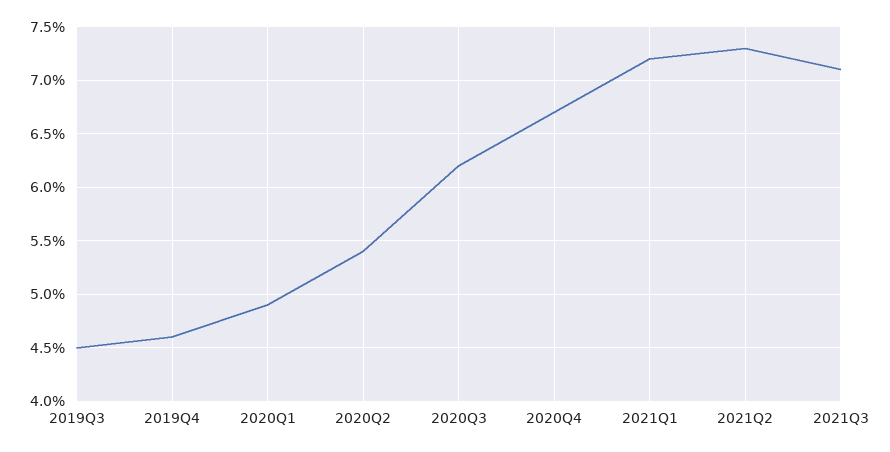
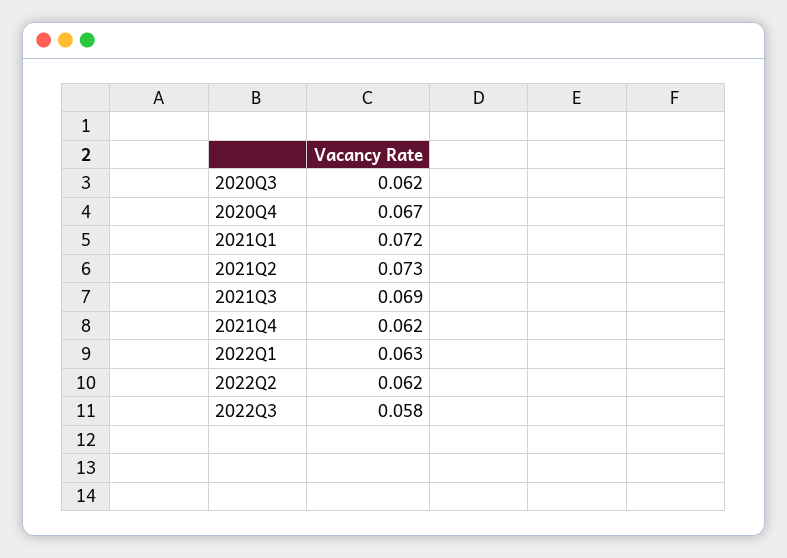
2019Q3: 0.045 -> none
2019Q4: 0.046 -> none
2020Q1: 0.049 -> none
2020Q2: 0.054 -> none
2021Q3: 0.071 -> 0.069
2021Q4: none -> 0.062
2022Q1: none -> 0.063
2022Q2: none -> 0.062
2022Q3: none -> 0.058

